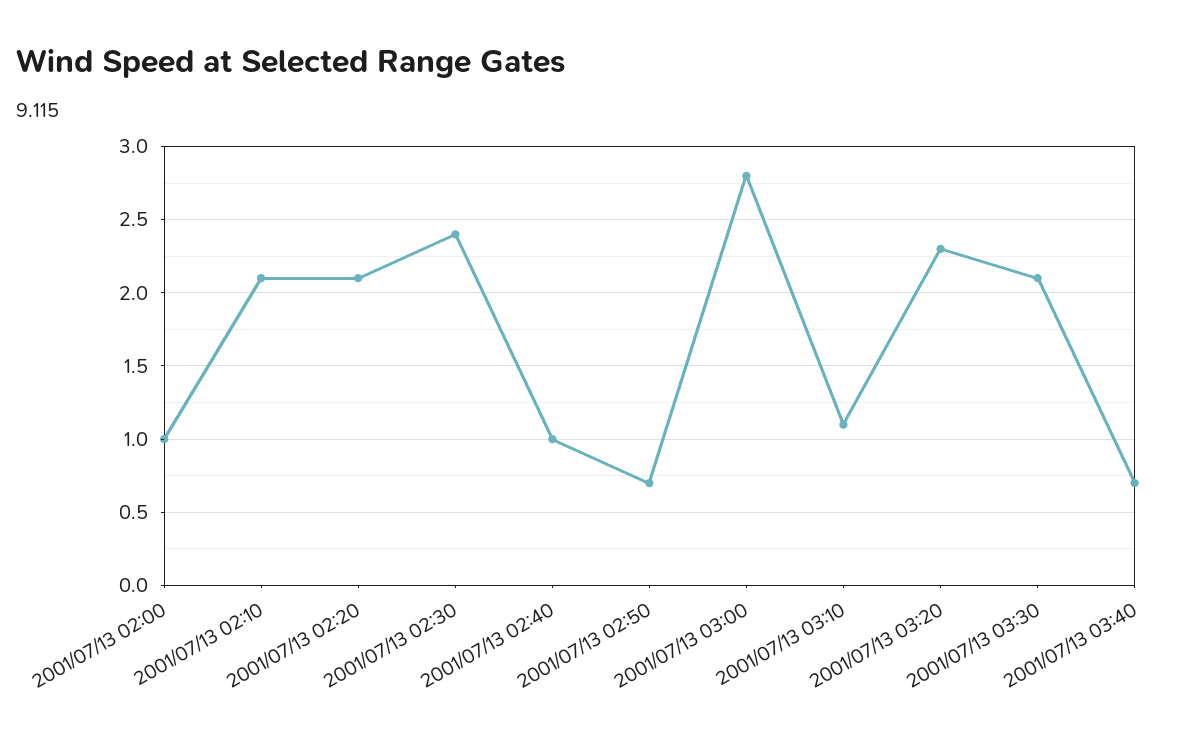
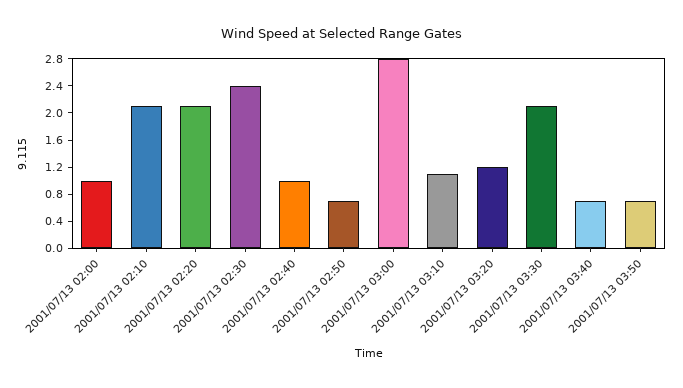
2001/07/13 03:20: 2.3 -> 1.2
2001/07/13 03:50: none -> 0.8

